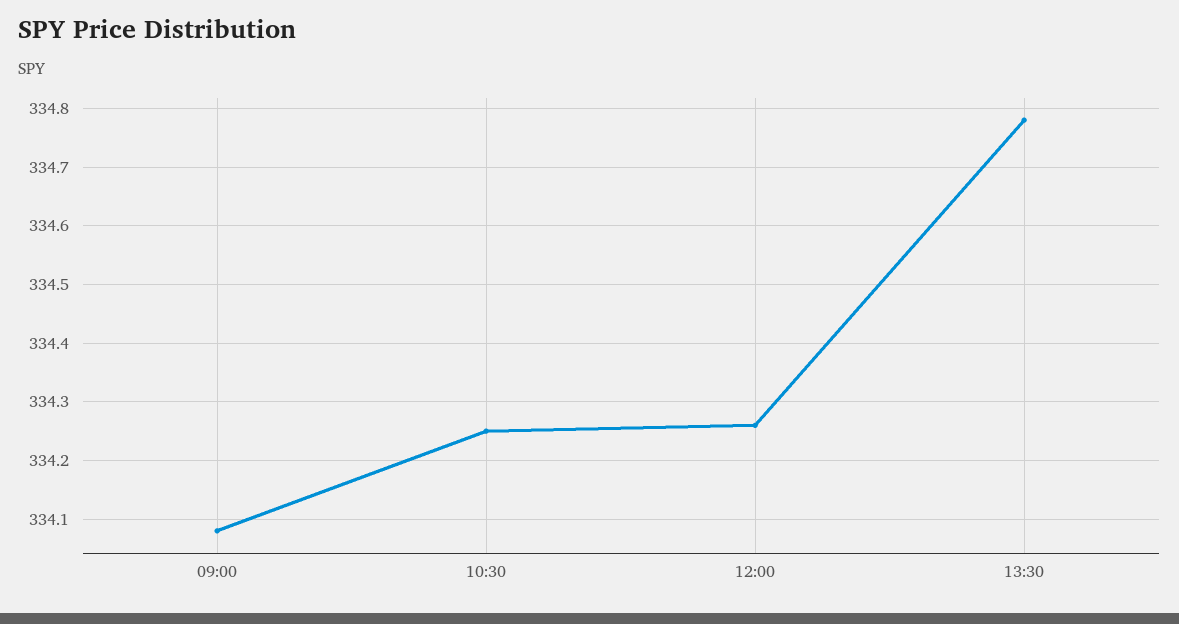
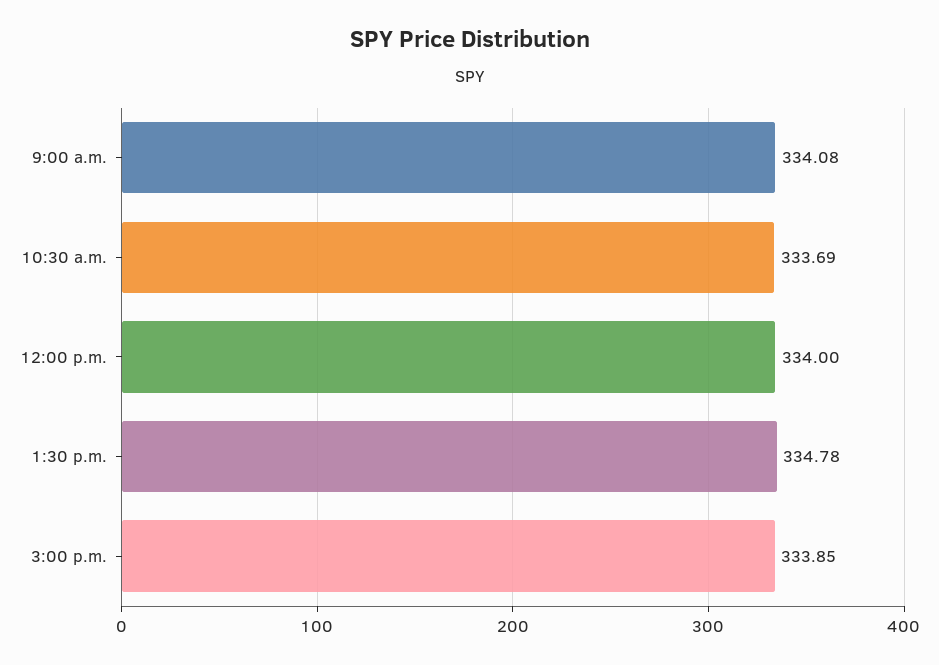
10:30: 334.25 -> 333.69
12:00: 334.25 -> 334
3:00 p.m.: none -> 333.85

